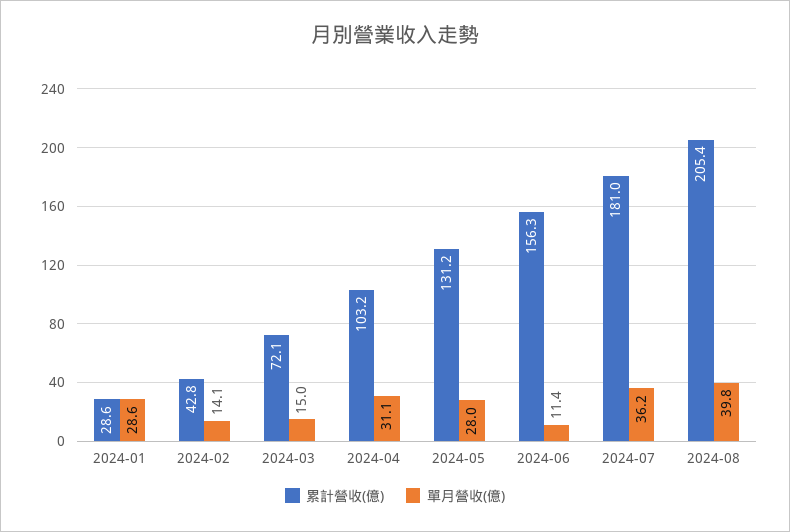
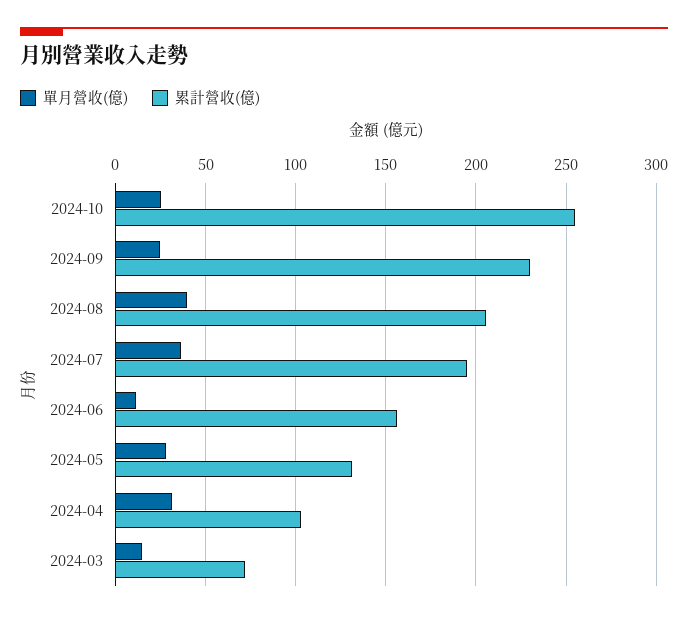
累計營收(億), 2024-01: 28.6 -> none
單月營收(億), 2024-01: 28.6 -> none
累計營收(億), 2024-02: 42.8 -> none
單月營收(億), 2024-02: 14.1 -> none
累計營收(億), 2024-07: 181 -> 195
單月營收(億), 2024-10: none -> 25
累計營收(億), 2024-10: none -> 255
單月營收(億), 2024-09: none -> 25
累計營收(億), 2024-09: none -> 230

